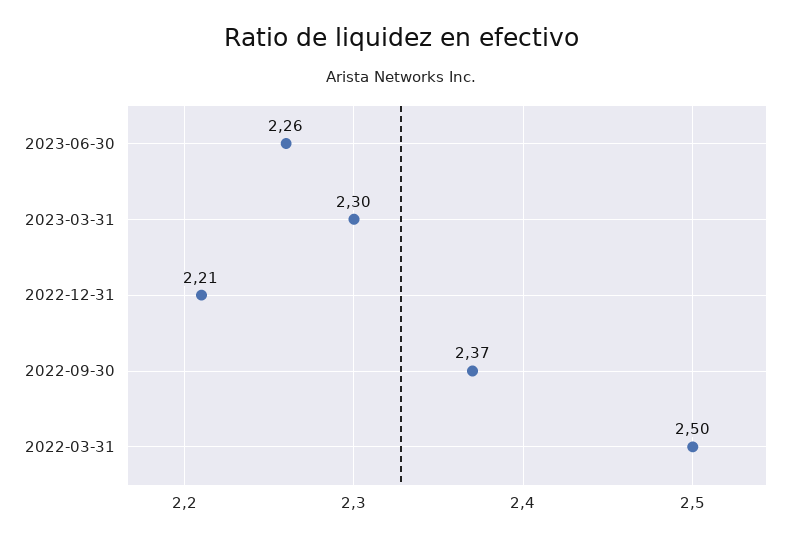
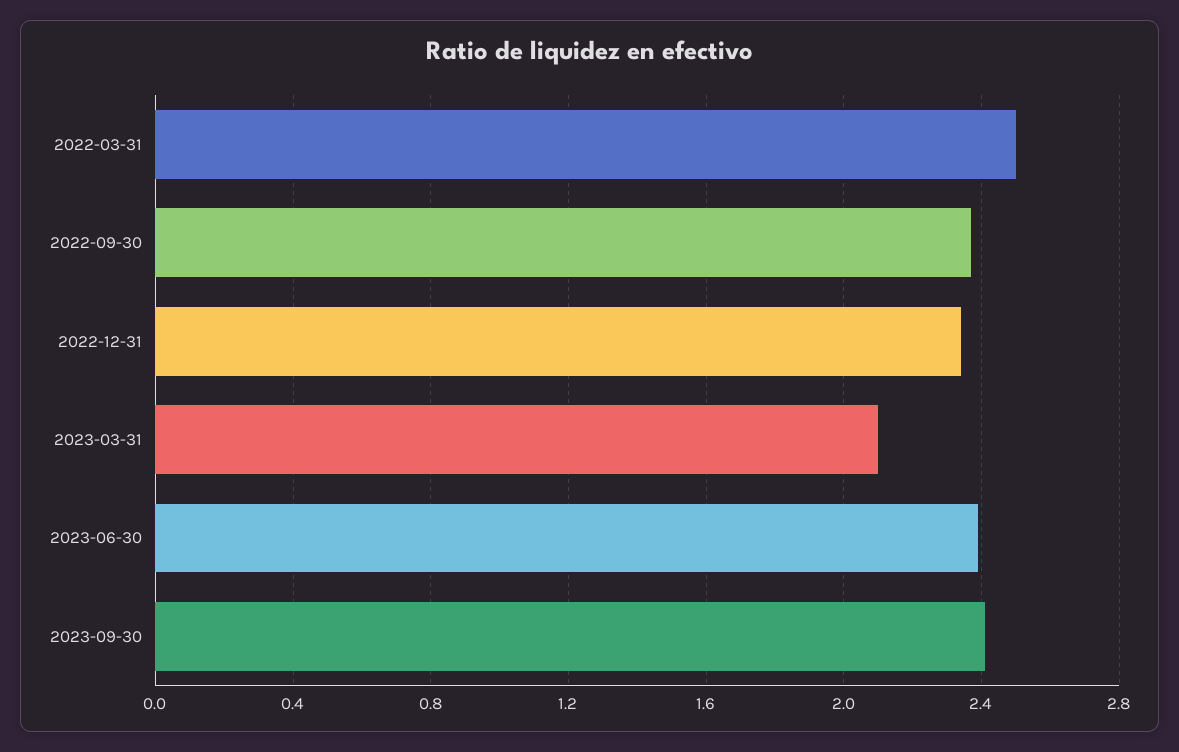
2023-06-30: 2.26 -> 2.4
2023-03-31: 2.3 -> 2.1
2022-12-31: 2.21 -> 2.35
2023-09-30: none -> 2.4

